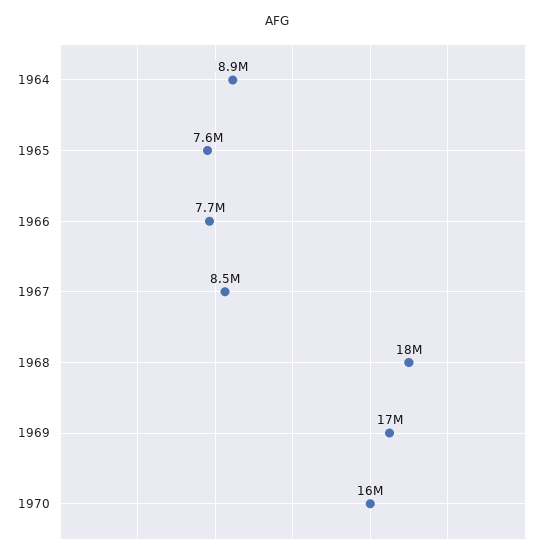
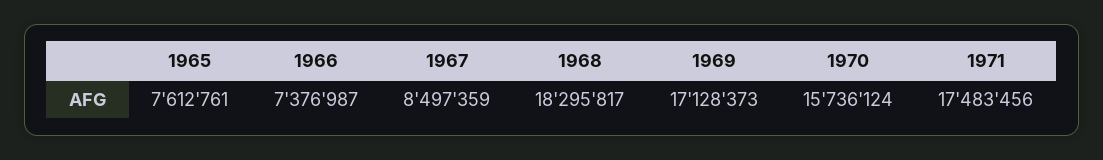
1964: 8900000 -> none
1966: 7700000 -> 7376987
1971: none -> 17483456

